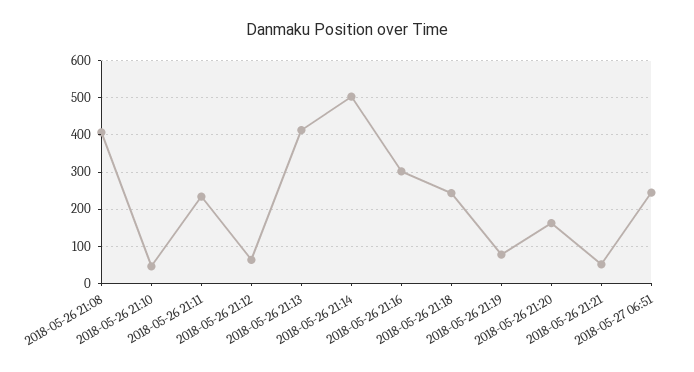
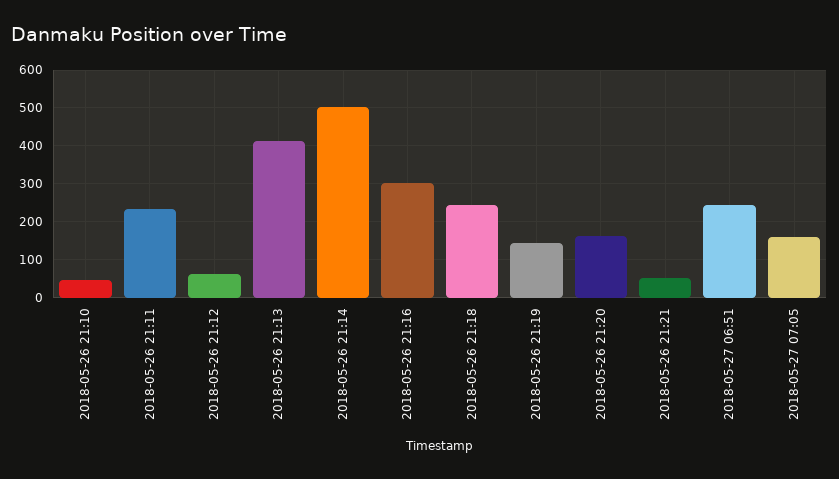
2018-05-26 21:08: 400 -> none
2018-05-26 21:19: 80 -> 140
2018-05-27 07:05: none -> 160

